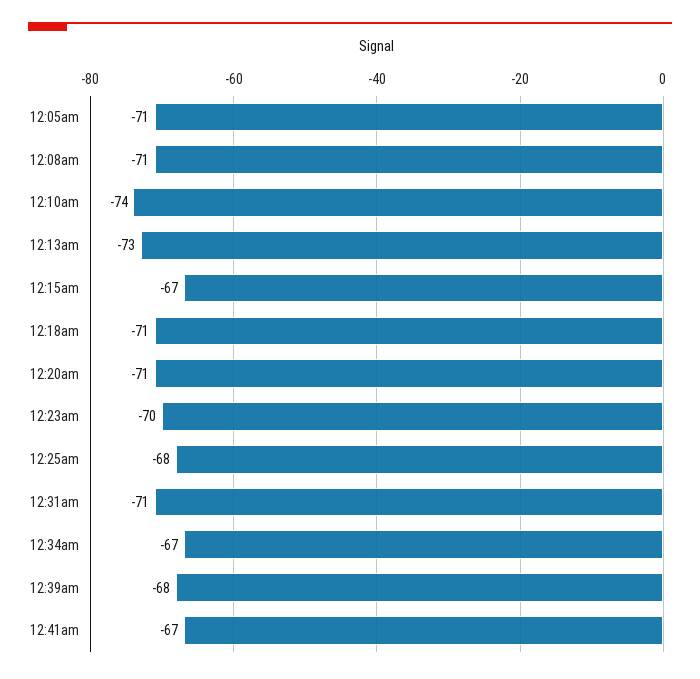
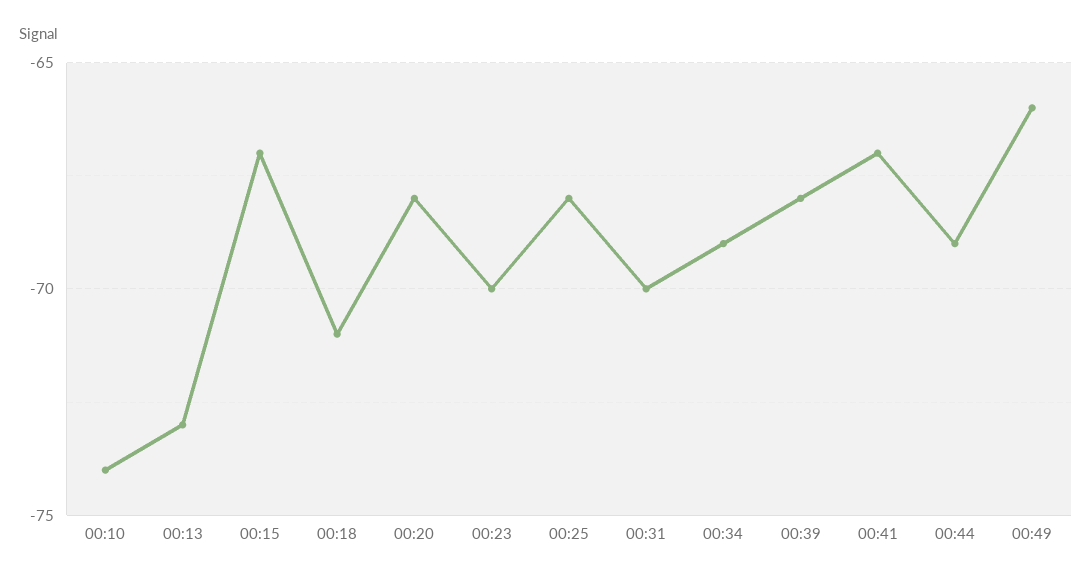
12:05am: -71 -> none
12:08am: -71 -> none
12:20am: -71 -> -68
12:31am: -71 -> -70
12:34am: -67 -> -69
00:44: none -> -69
00:49: none -> -66

